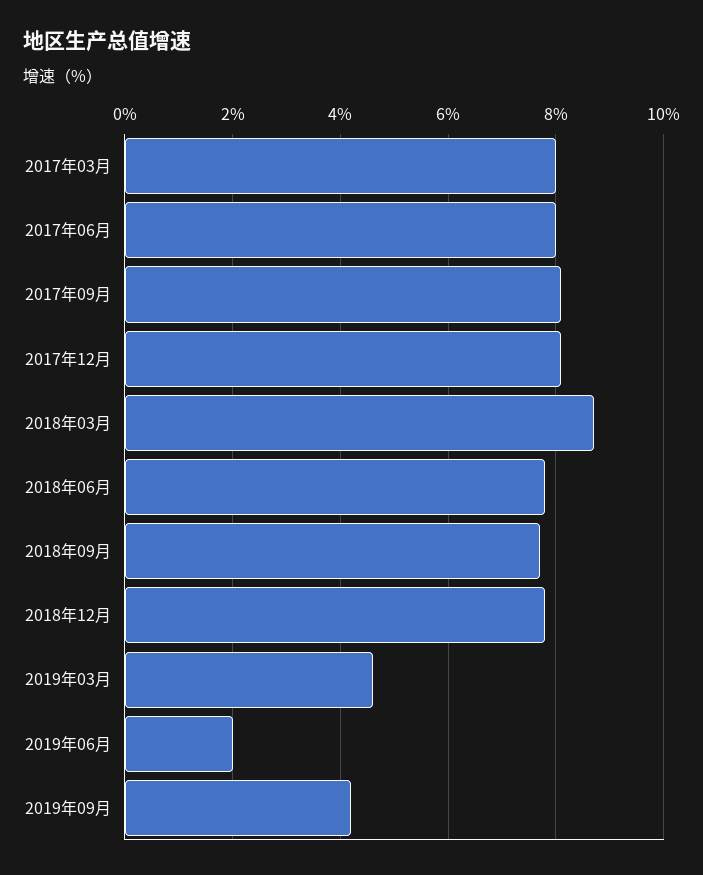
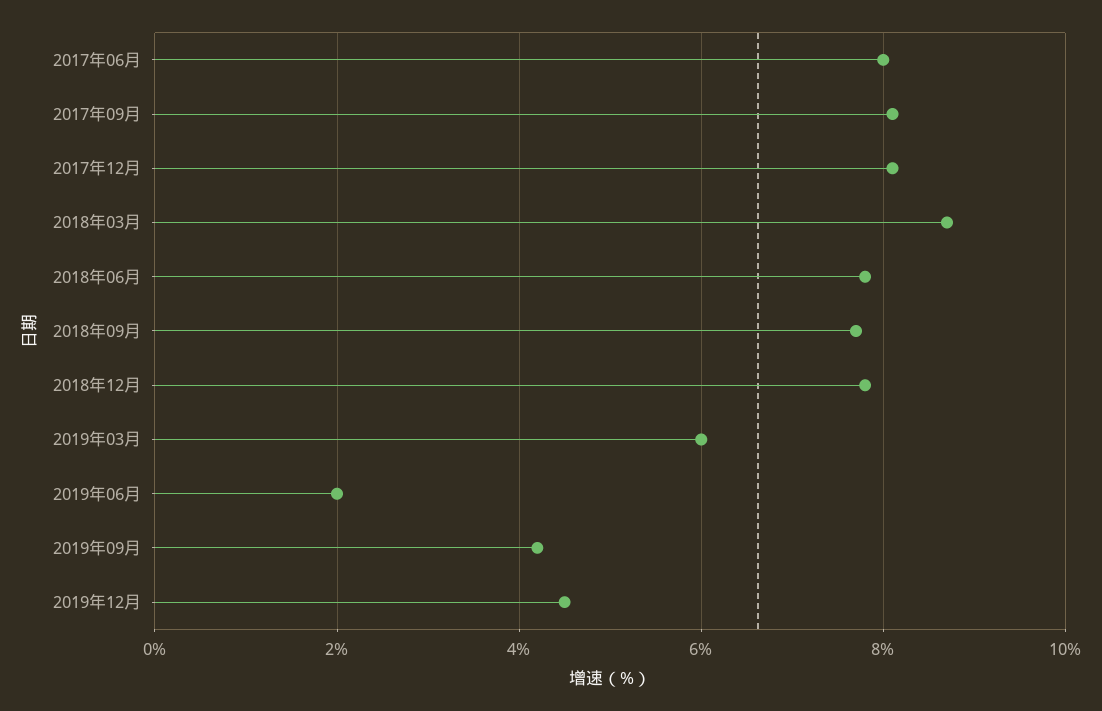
2017年03月: 8 -> none
2019年03月: 4.5 -> 6
2019年12月: none -> 4.5

